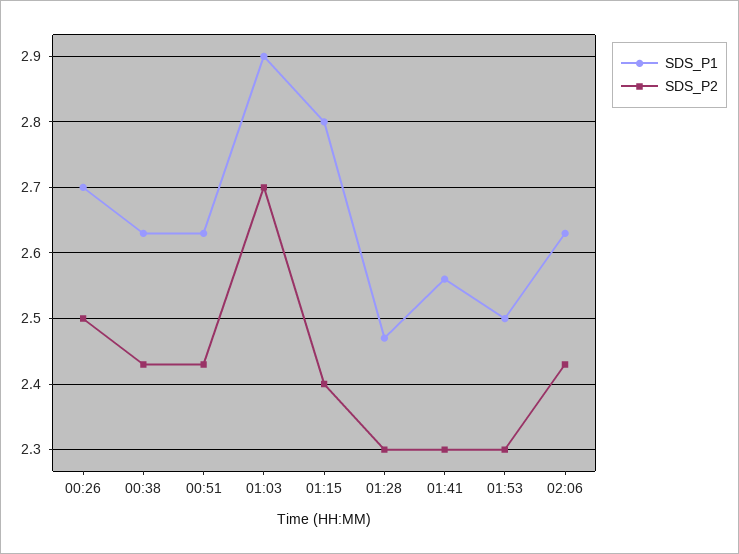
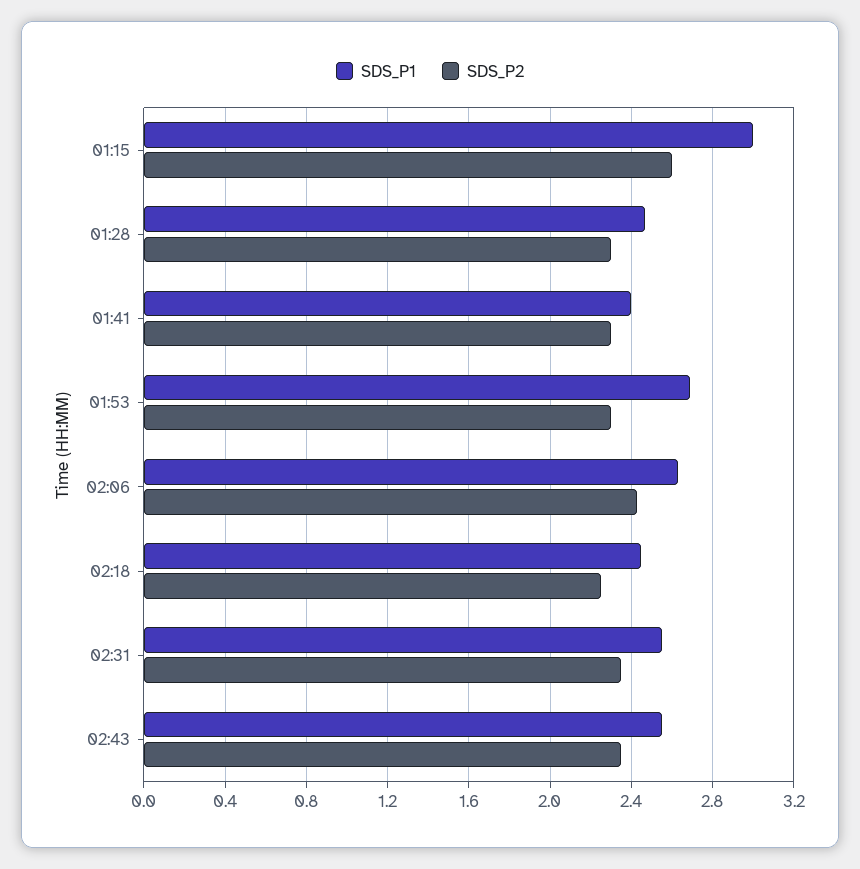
SDS_P1, 00:26: 2.7 -> none
SDS_P2, 00:26: 2.5 -> none
SDS_P1, 00:38: 2.63 -> none
SDS_P2, 00:38: 2.43 -> none
SDS_P1, 00:51: 2.63 -> none
SDS_P2, 00:51: 2.43 -> none
SDS_P1, 01:03: 2.9 -> none
SDS_P2, 01:03: 2.7 -> none
SDS_P1, 01:15: 2.8 -> 3
SDS_P2, 01:15: 2.4 -> 2.6
SDS_P1, 01:41: 2.56 -> 2.4
SDS_P1, 01:53: 2.5 -> 2.7
SDS_P1, 02:18: none -> 2.45
SDS_P2, 02:18: none -> 2.25
SDS_P1, 02:31: none -> 2.55
SDS_P2, 02:31: none -> 2.35
SDS_P1, 02:43: none -> 2.55
SDS_P2, 02:43: none -> 2.35

